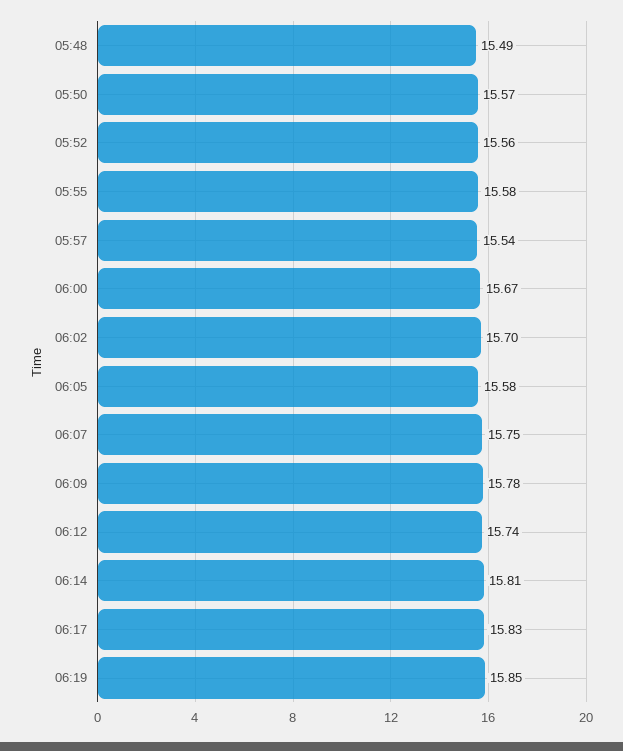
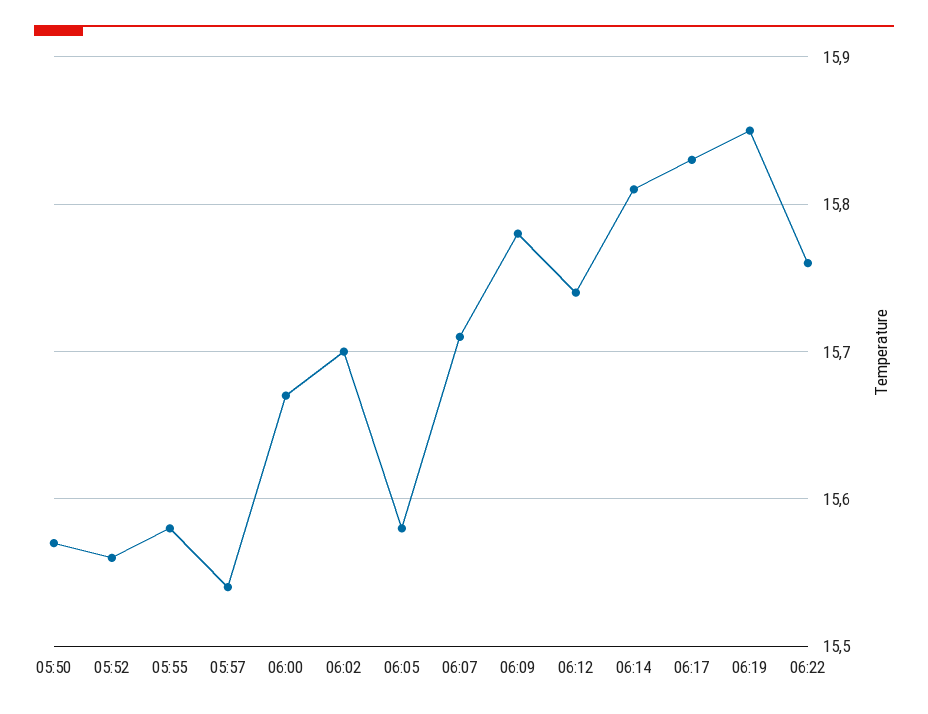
05:48: 15.49 -> none
06:07: 15.75 -> 15.71
06:22: none -> 15.76

